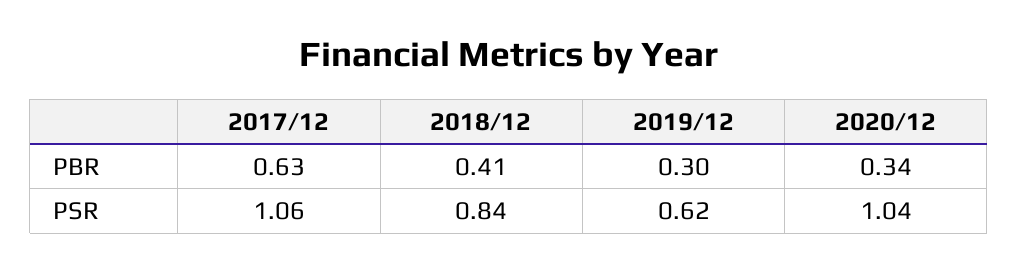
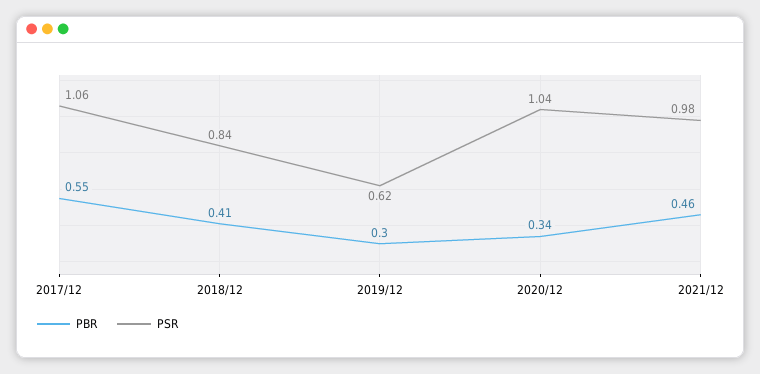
PBR, 2017/12: 0.63 -> 0.55
PBR, 2021/12: none -> 0.46
PSR, 2021/12: none -> 0.98

